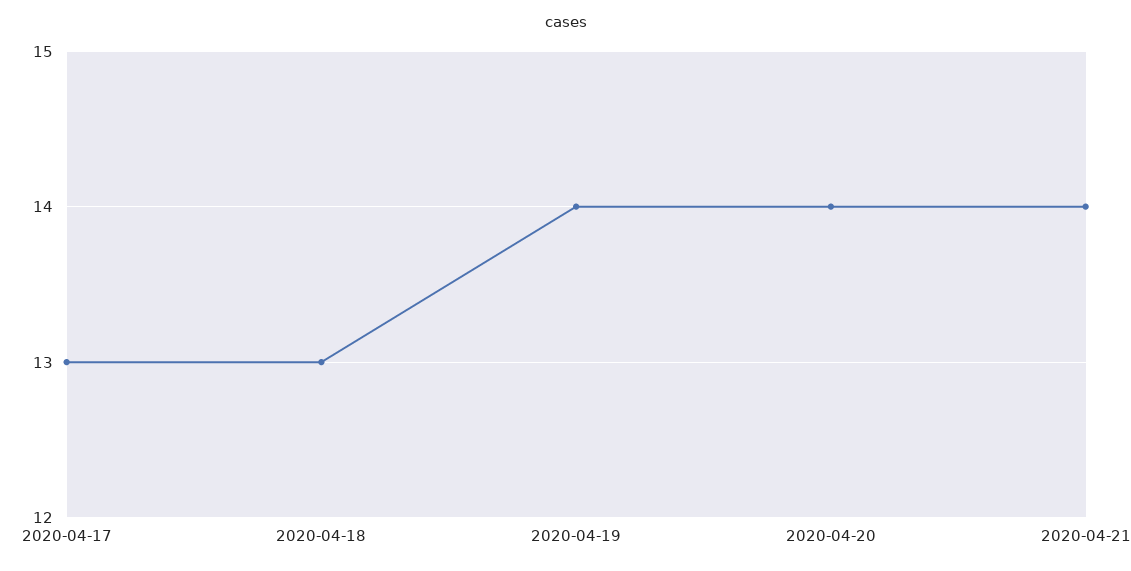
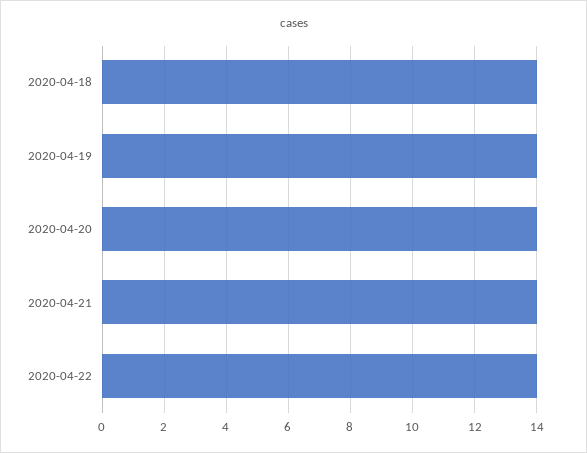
2020-04-17: 13 -> none
2020-04-18: 13 -> 14
2020-04-22: none -> 14

